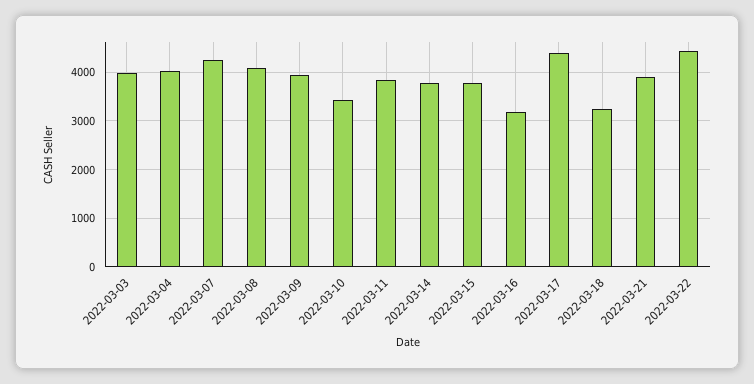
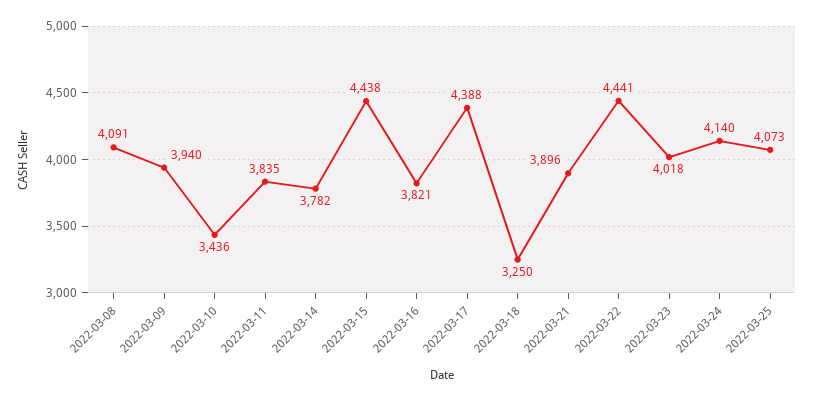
2022-03-03: 4000 -> none
2022-03-04: 4000 -> none
2022-03-07: 4200 -> none
2022-03-15: 3800 -> 4438
2022-03-16: 3200 -> 3821
2022-03-23: none -> 4018
2022-03-24: none -> 4140
2022-03-25: none -> 4073

